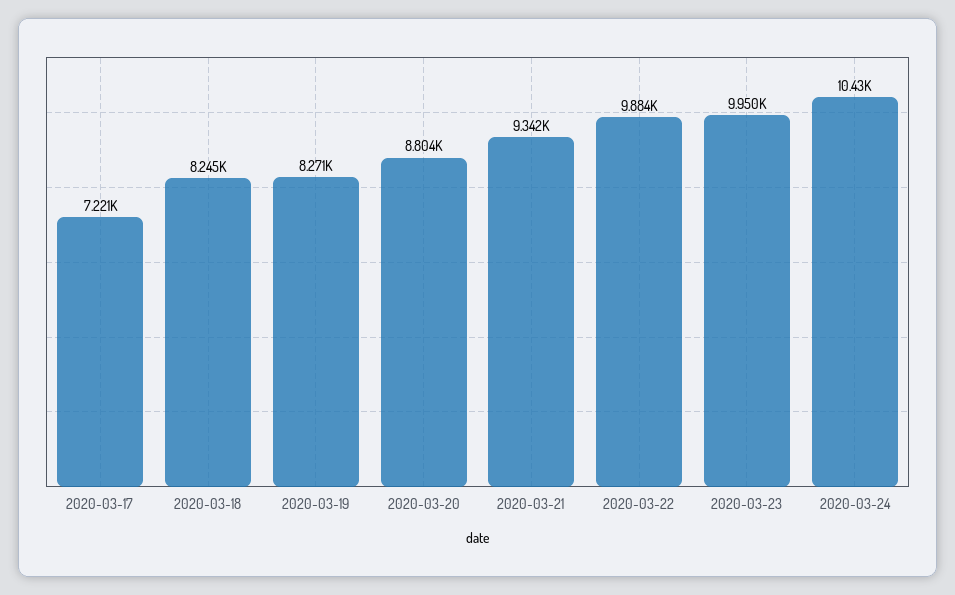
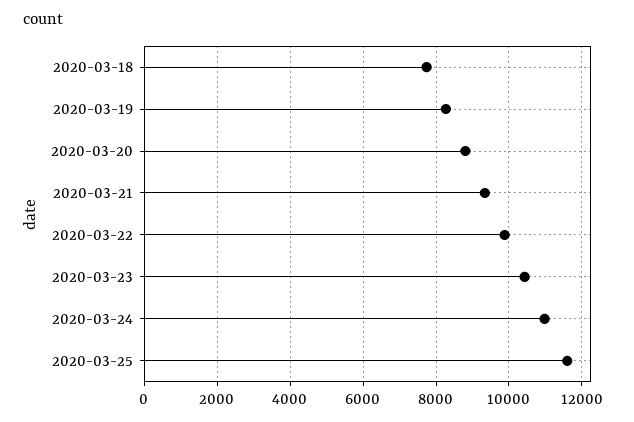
2020-03-17: 7221 -> none
2020-03-18: 8245 -> 7800
2020-03-23: 9950 -> 10400
2020-03-24: 10430 -> 11000
2020-03-25: none -> 11600

